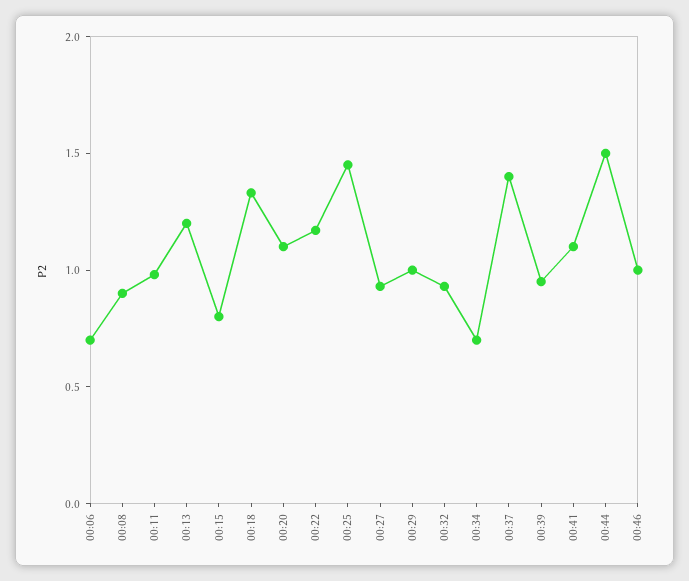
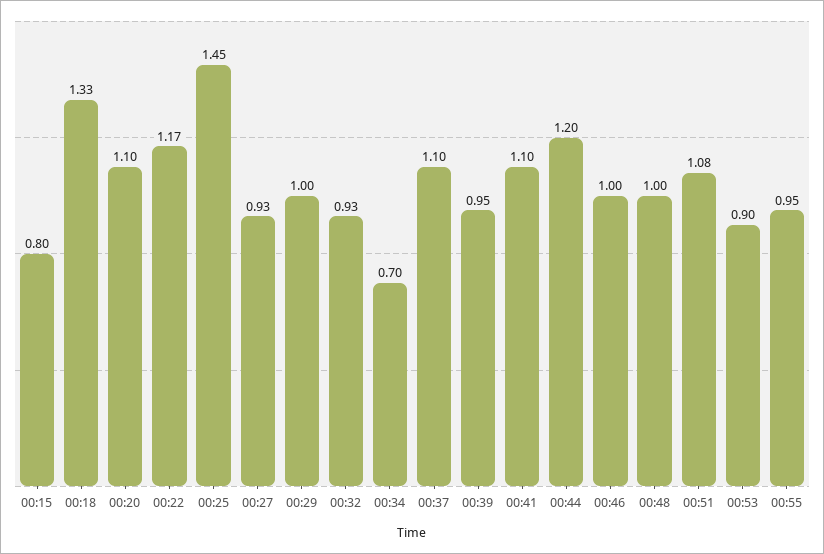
00:06: 0.7 -> none
00:08: 0.9 -> none
00:11: 1 -> none
00:13: 1.2 -> none
00:37: 1.4 -> 1.1
00:44: 1.5 -> 1.2
00:48: none -> 1
00:51: none -> 1.08
00:53: none -> 0.9
00:55: none -> 0.95

